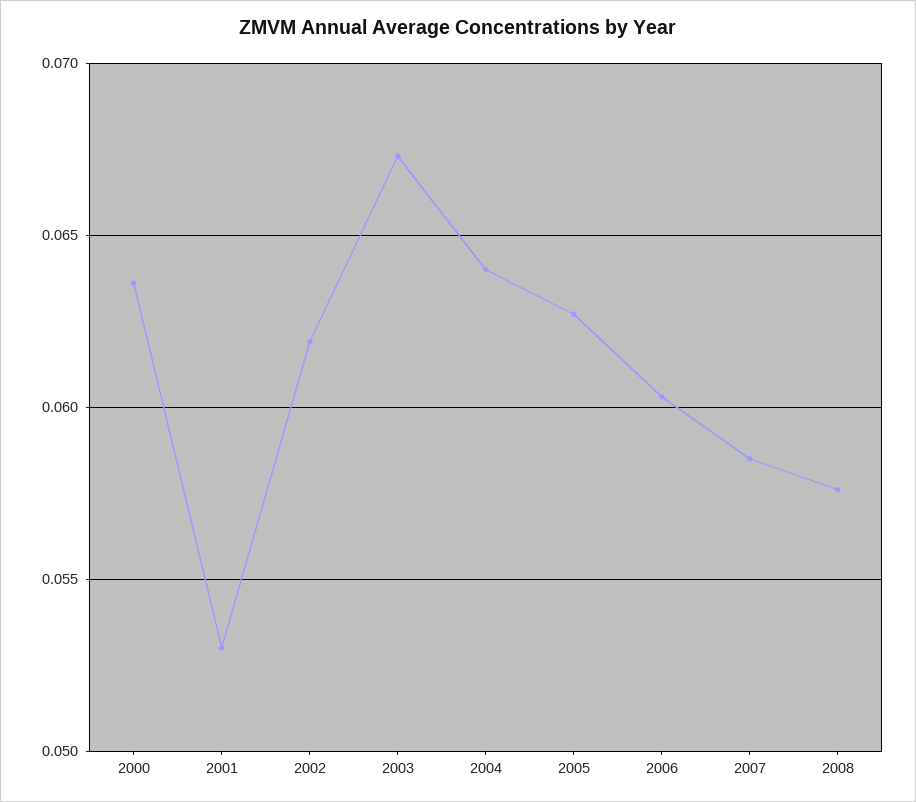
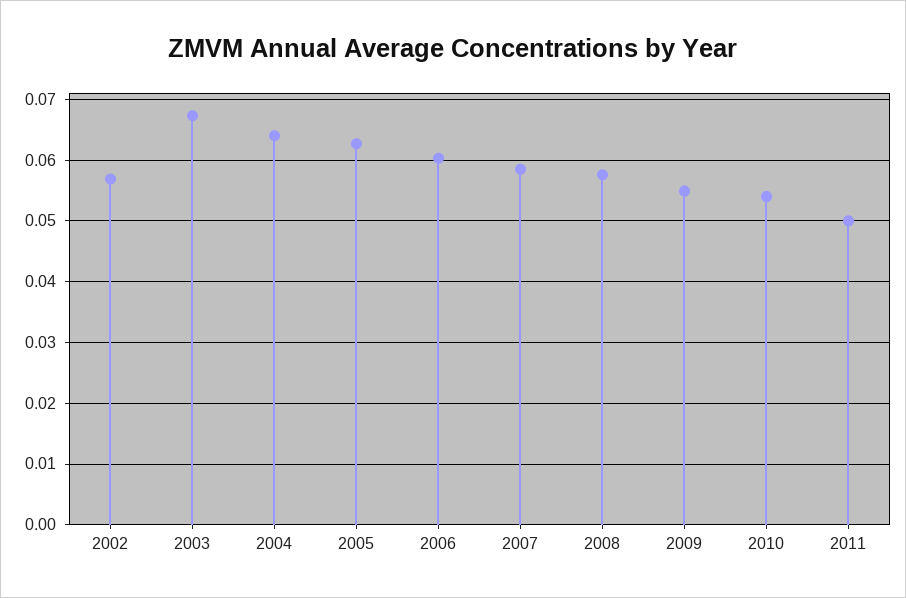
2000: 0.0635 -> none
2001: 0.053 -> none
2002: 0.062 -> 0.057
2009: none -> 0.055
2010: none -> 0.054
2011: none -> 0.05

